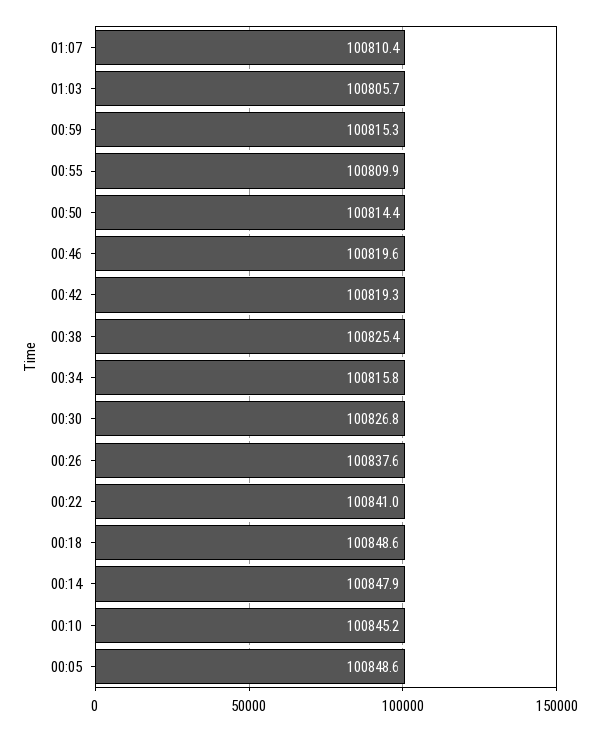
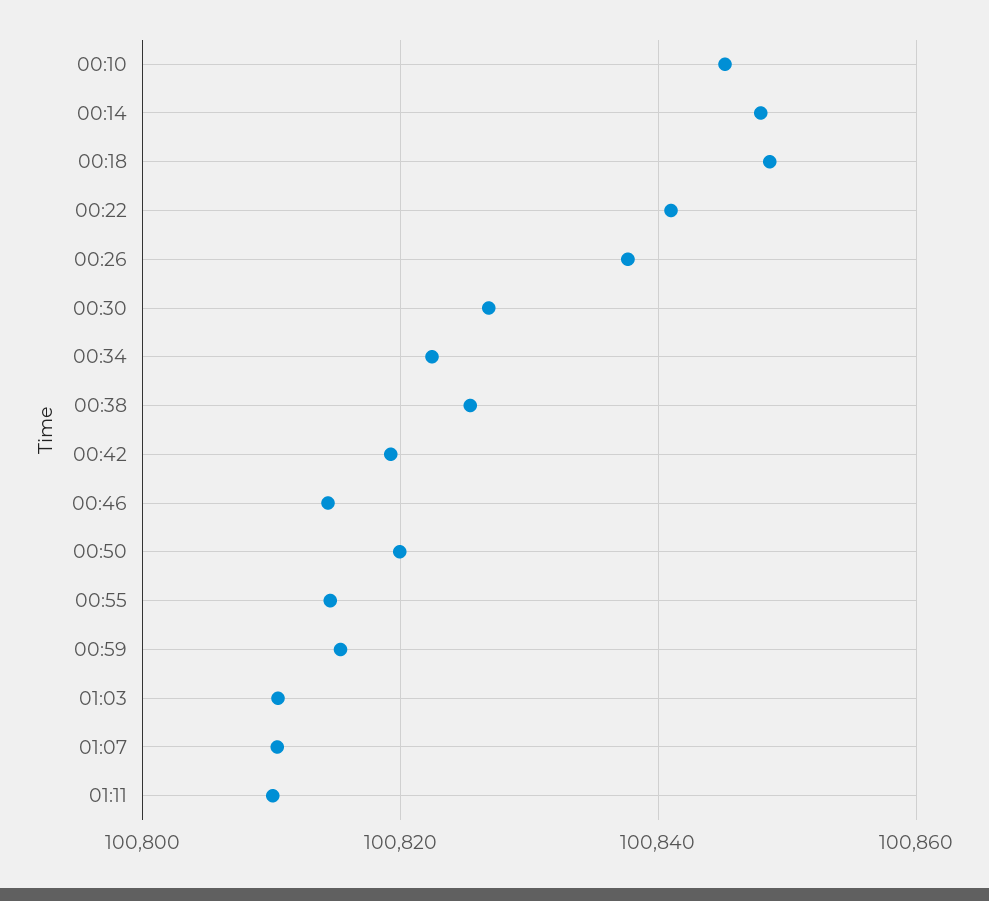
01:03: 100805.7 -> 100810
00:55: 100809.9 -> 100814
00:50: 100814.4 -> 100820
00:46: 100819.6 -> 100814
00:34: 100815.8 -> 100822
00:05: 100848.6 -> none
01:11: none -> 100810

